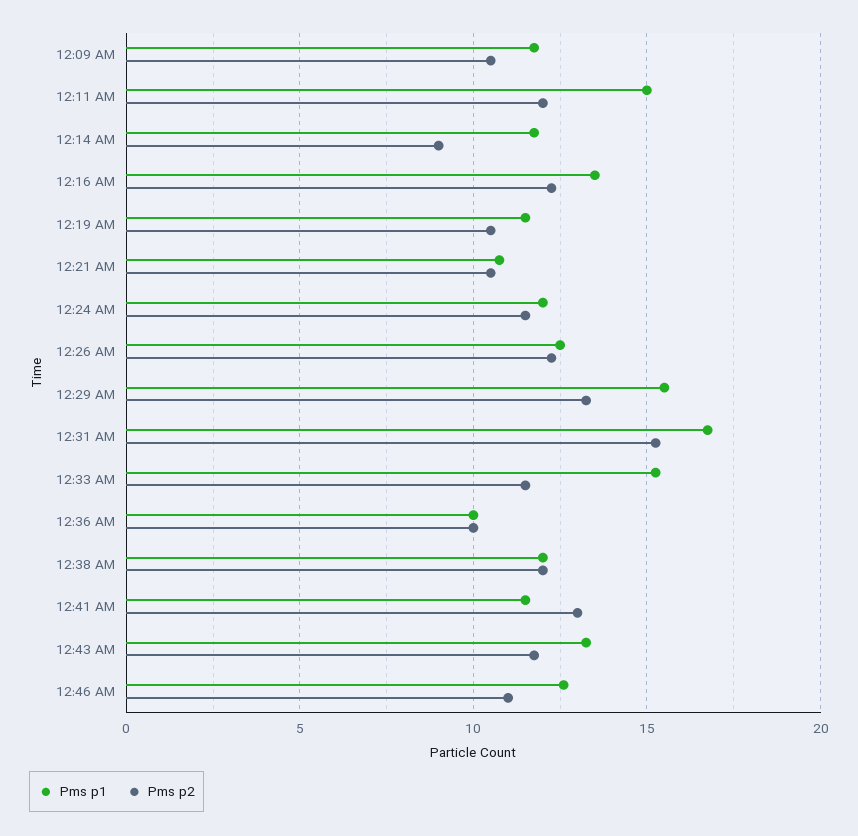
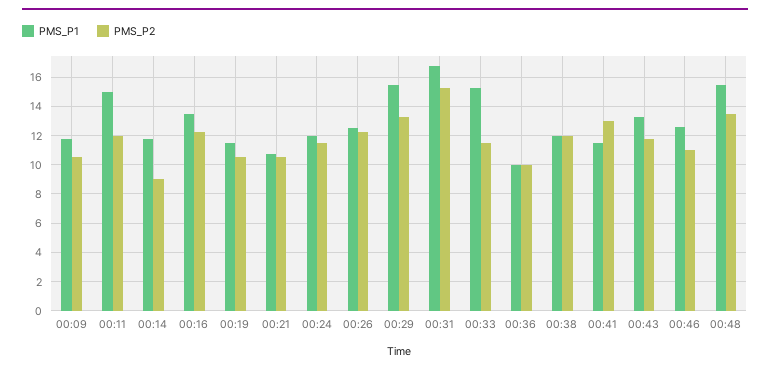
Pms p1, 00:48: none -> 15.5
Pms p2, 00:48: none -> 13.5

